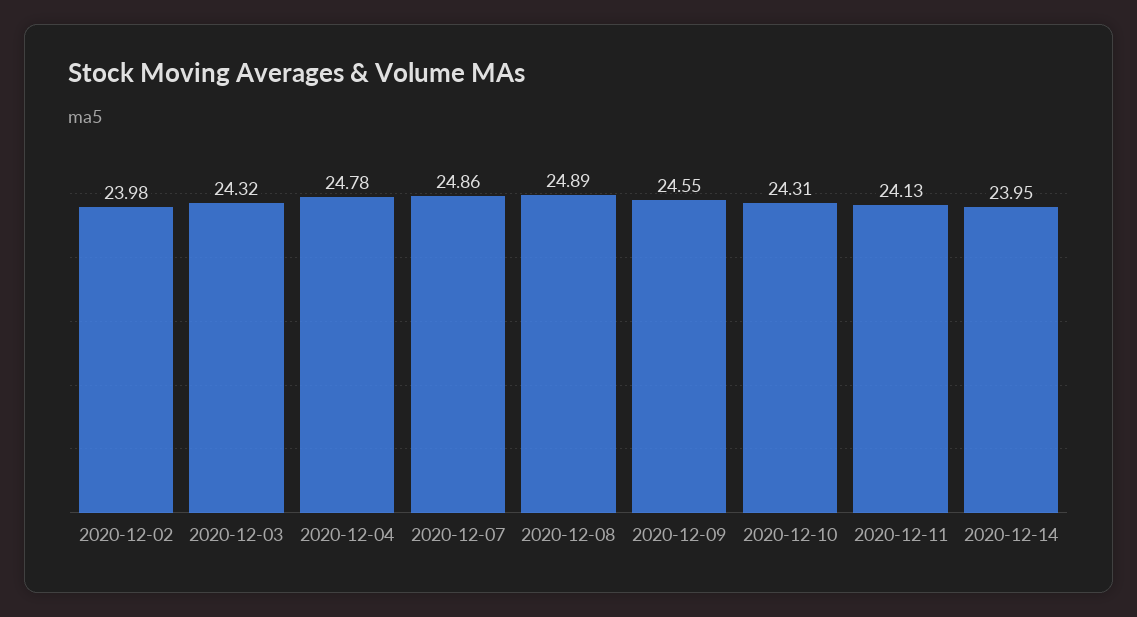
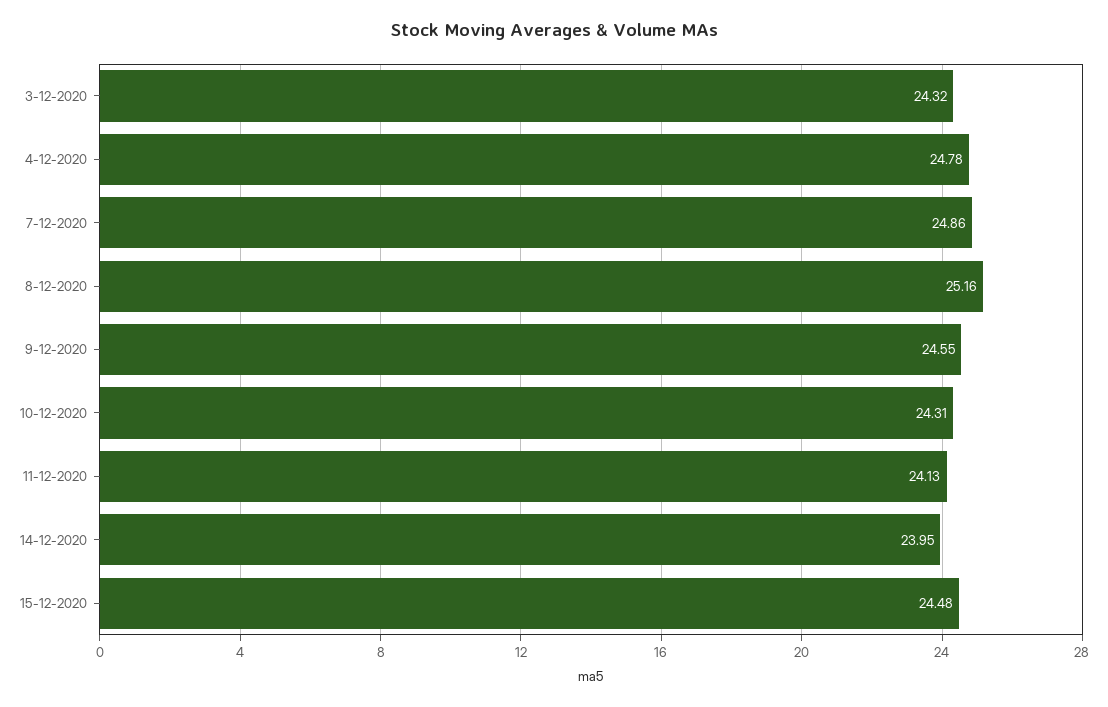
2020-12-02: 23.98 -> none
2020-12-08: 24.89 -> 25.16
15-12-2020: none -> 24.48

